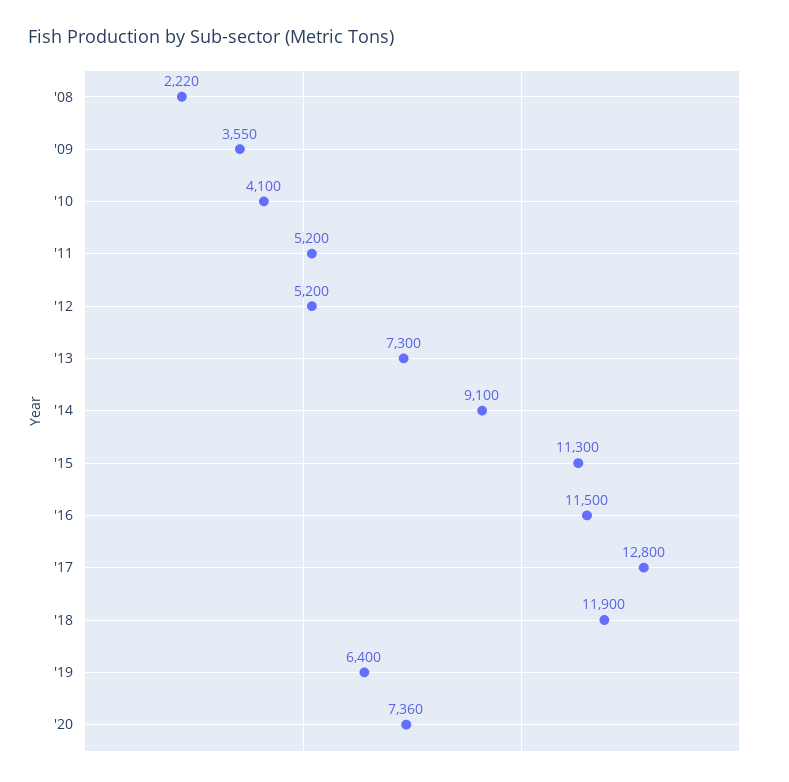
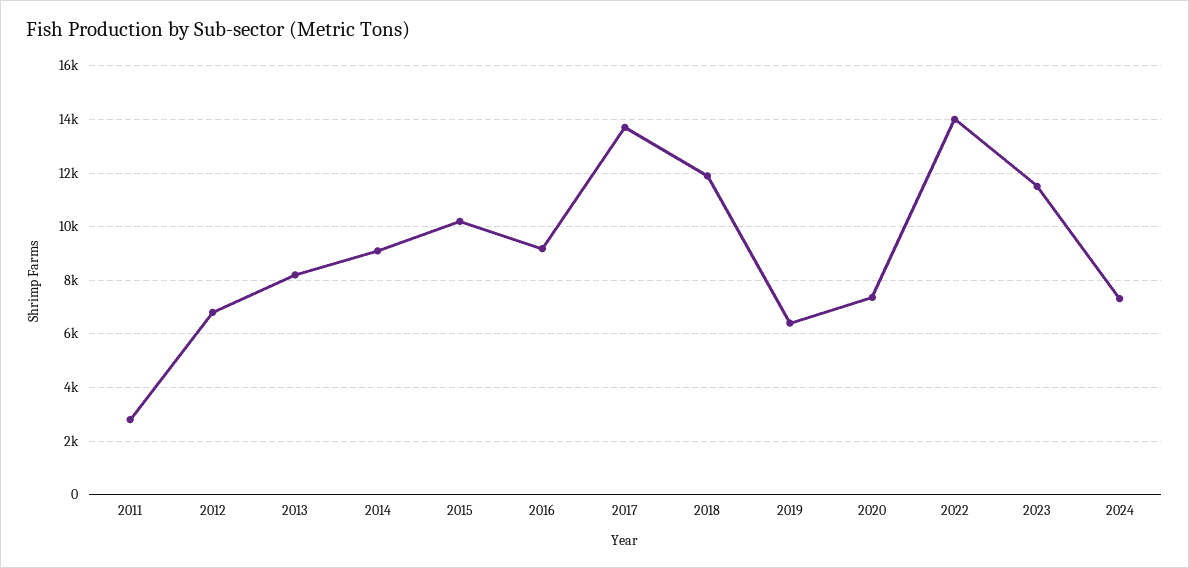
'08: 2220 -> none
'09: 3550 -> none
'10: 4100 -> none
'11: 5200 -> 2750
'12: 5200 -> 6750
'13: 7300 -> 8250
'15: 11300 -> 10250
'16: 11500 -> 9250
'17: 12800 -> 13750
2022: none -> 14000
2023: none -> 11500
2024: none -> 7250

